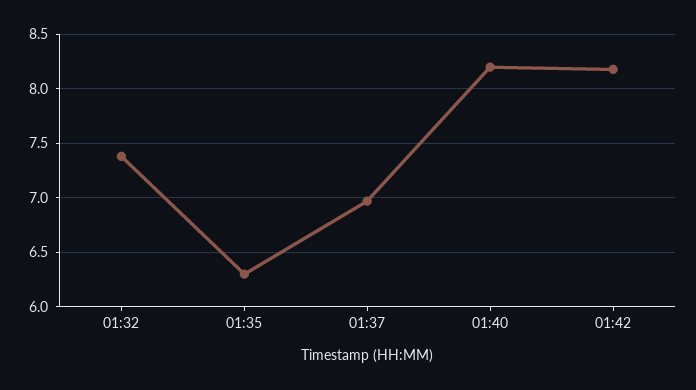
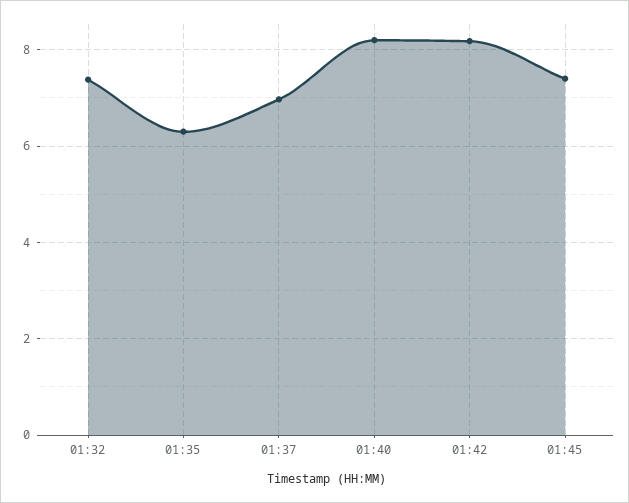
01:45: none -> 7.4

